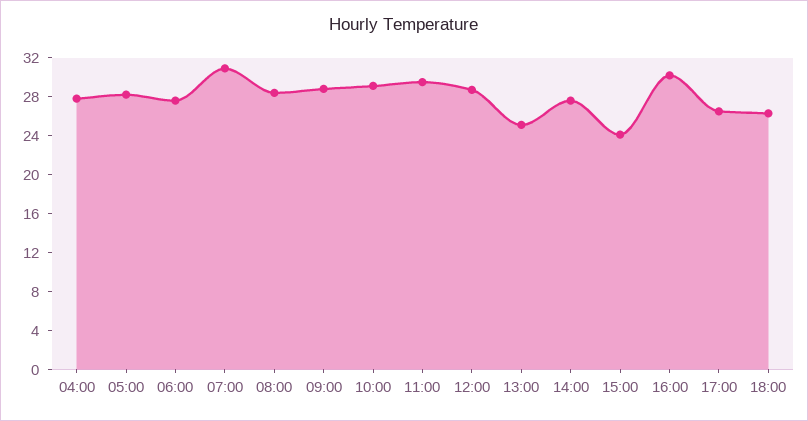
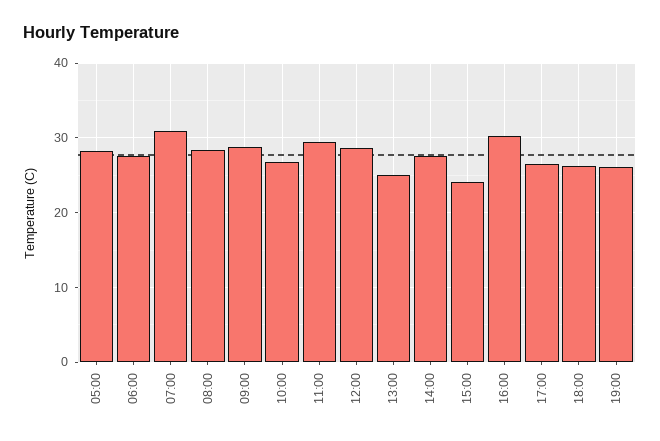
04:00: 28 -> none
10:00: 29 -> 27
19:00: none -> 26

